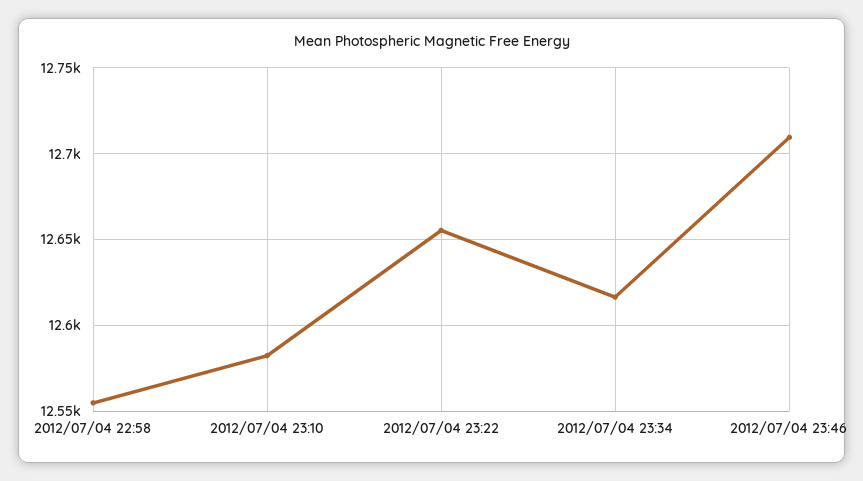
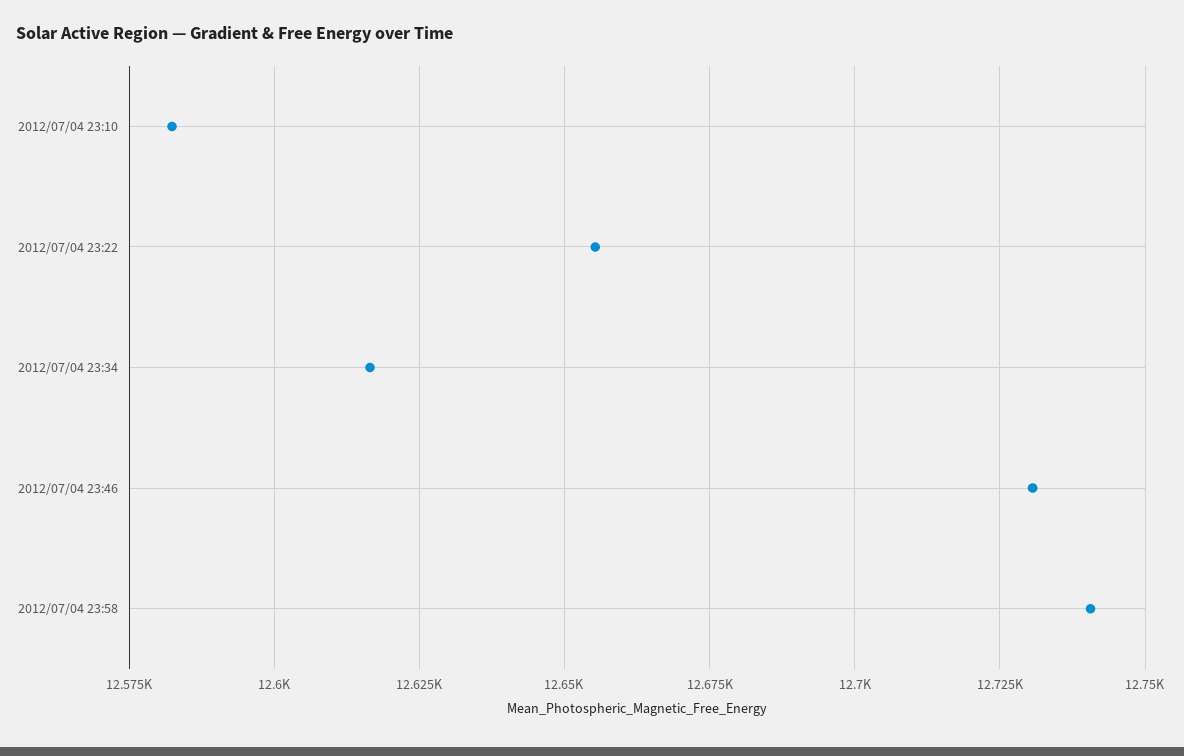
2012/07/04 22:58: 12555 -> none
2012/07/04 23:46: 12710 -> 12730
2012/07/04 23:58: none -> 12740

